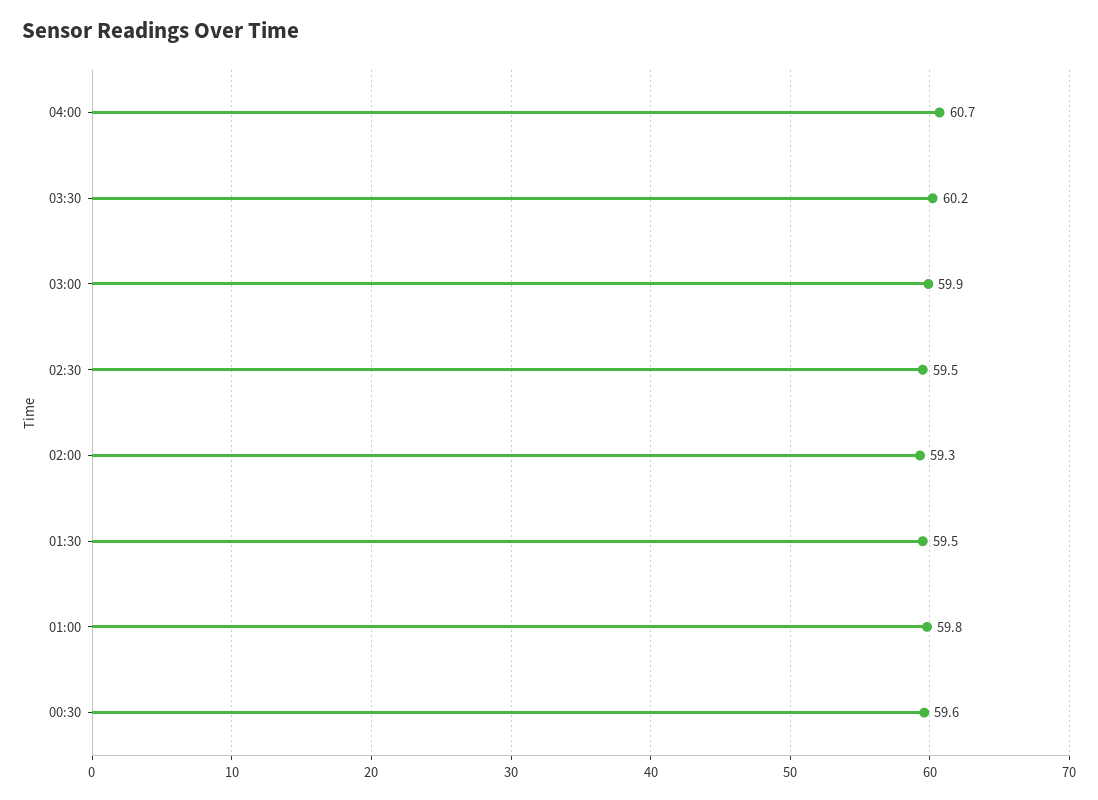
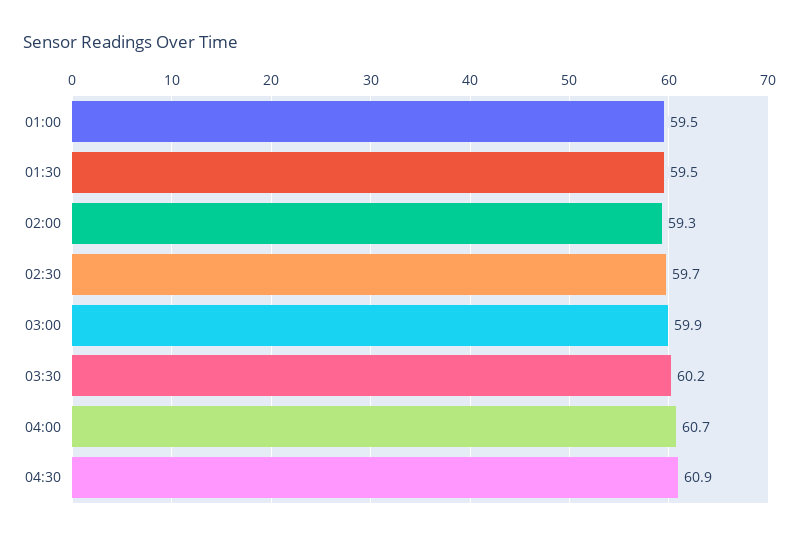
02:30: 59.5 -> 59.7
01:00: 59.8 -> 59.5
00:30: 59.6 -> none
04:30: none -> 60.9

